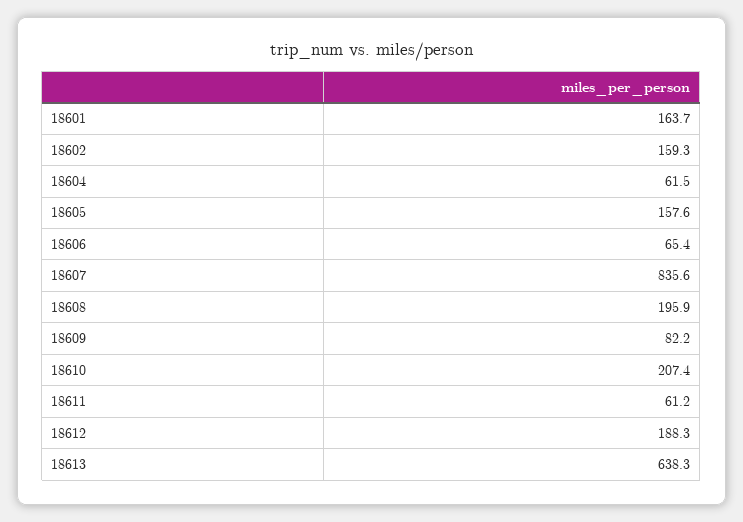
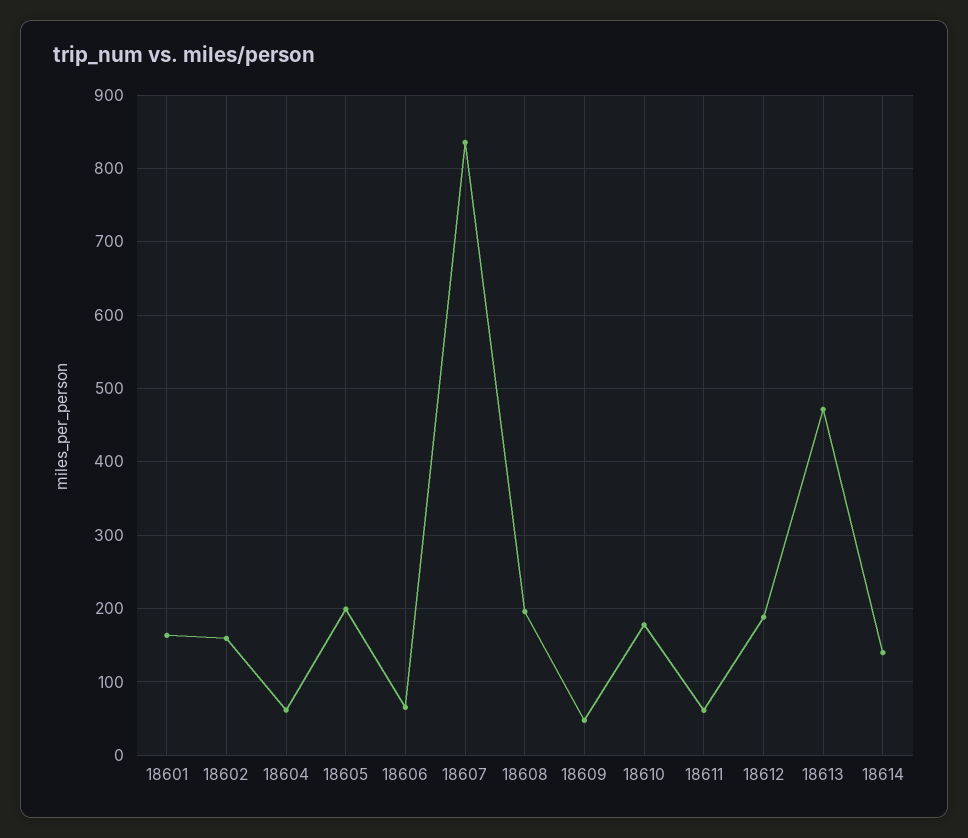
18605: 157.6 -> 200
18609: 82.2 -> 50
18610: 207.4 -> 180
18613: 638.3 -> 470
18614: none -> 140

